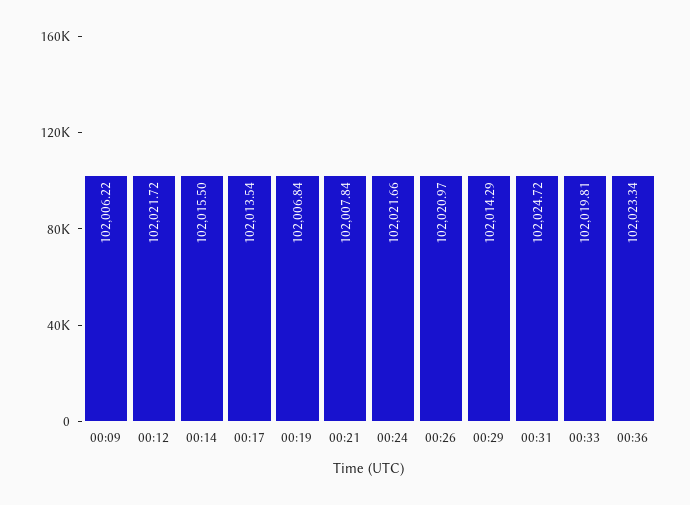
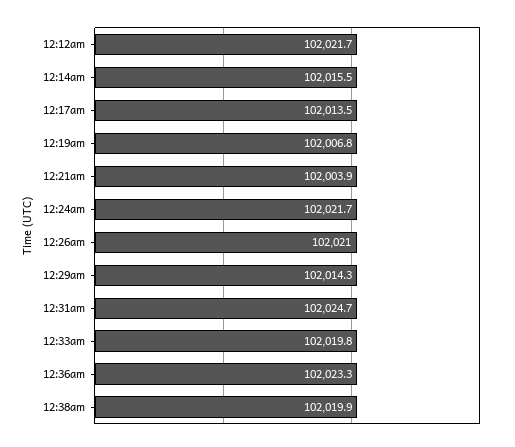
00:09: 102006.22 -> none
00:21: 102007.84 -> 102003.9
12:38am: none -> 102019.9

